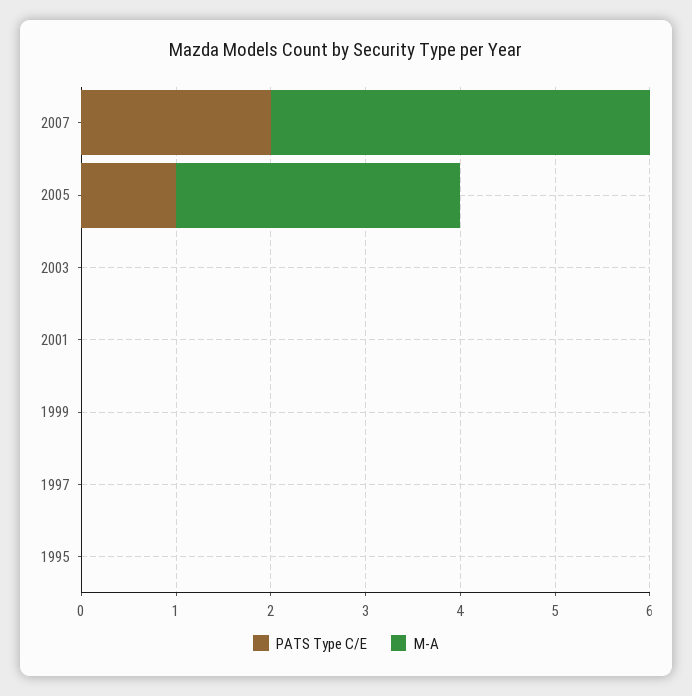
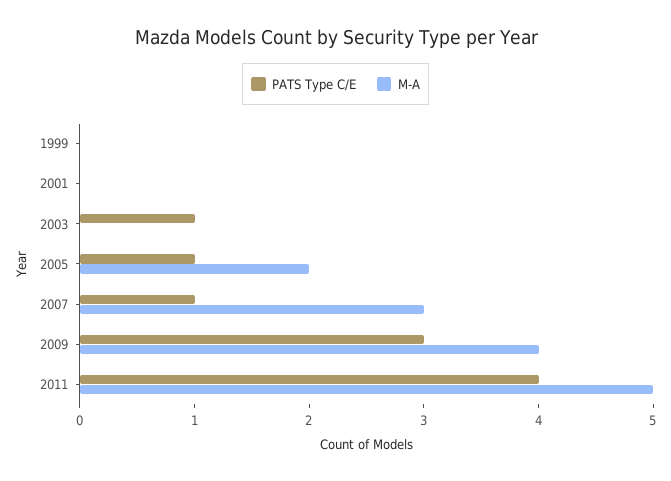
PATS Type C/E, 2007: 2 -> 1
M-A, 2007: 4 -> 3
M-A, 2005: 3 -> 2
PATS Type C/E, 2003: 0 -> 1
PATS Type C/E, 1997: 0 -> none
M-A, 1997: 0 -> none
PATS Type C/E, 1995: 0 -> none
M-A, 1995: 0 -> none
PATS Type C/E, 2009: none -> 3
M-A, 2009: none -> 4
PATS Type C/E, 2011: none -> 4
M-A, 2011: none -> 5

